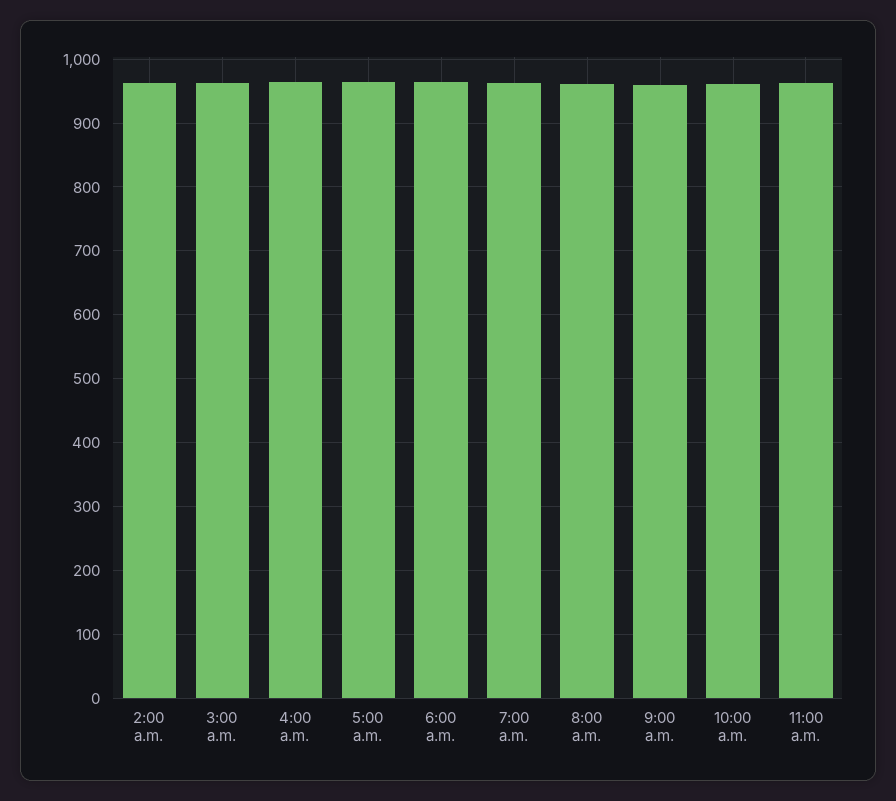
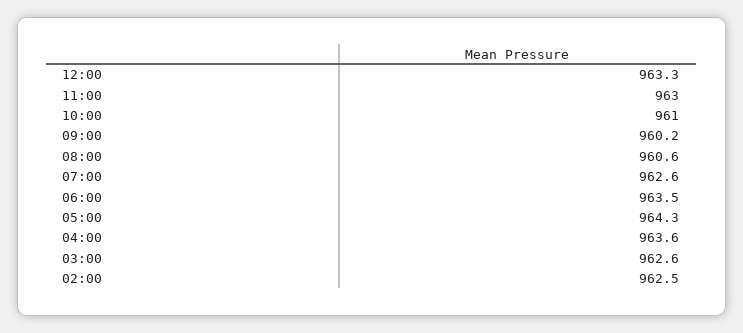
12:00: none -> 963.3

